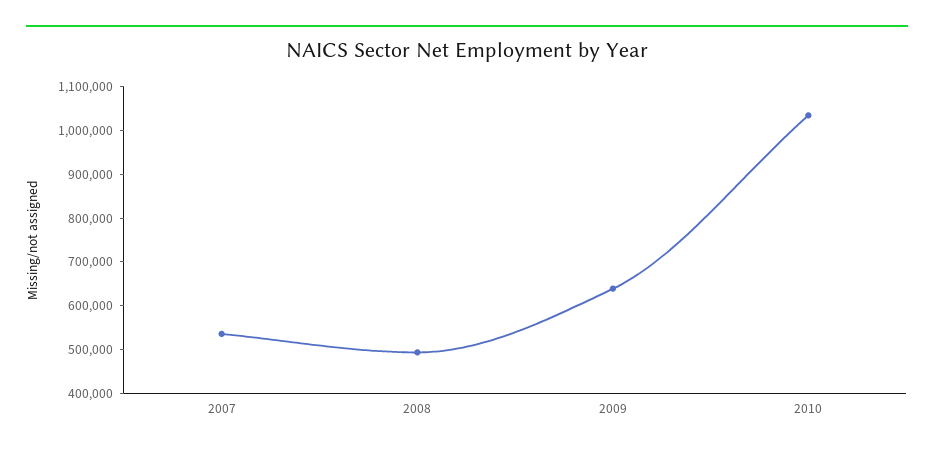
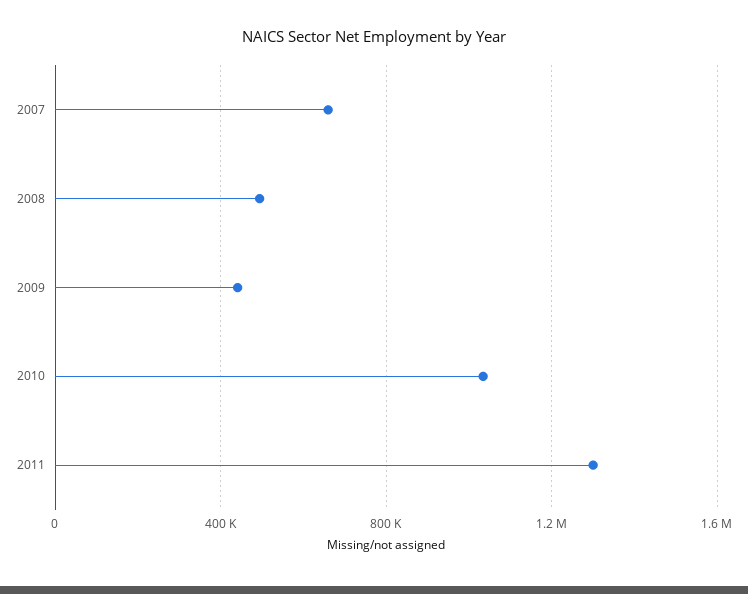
2007: 540000 -> 650000
2009: 640000 -> 450000
2011: none -> 1300000

